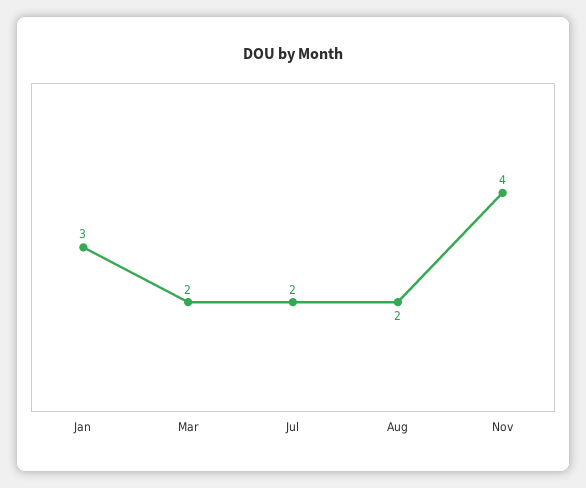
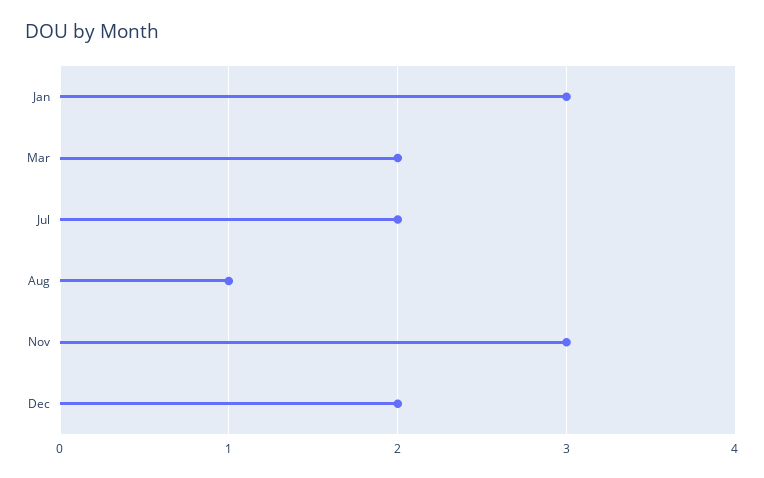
Aug: 2 -> 1
Nov: 4 -> 3
Dec: none -> 2

